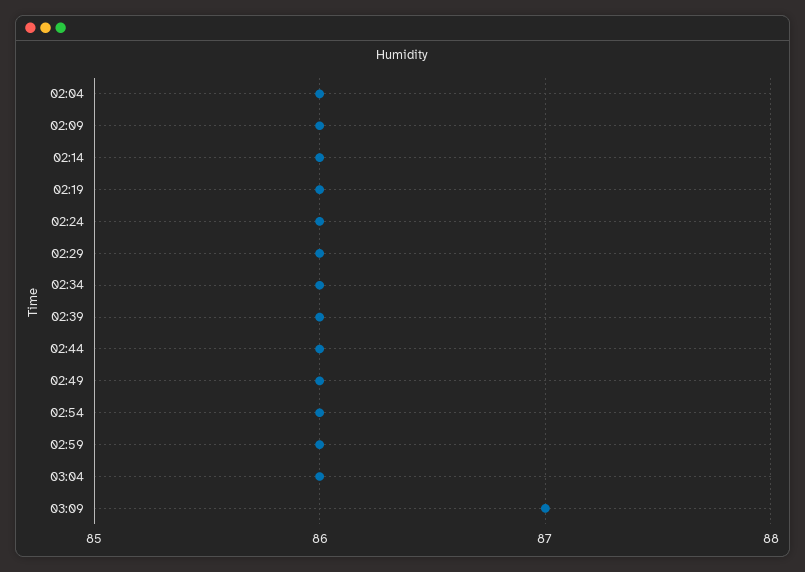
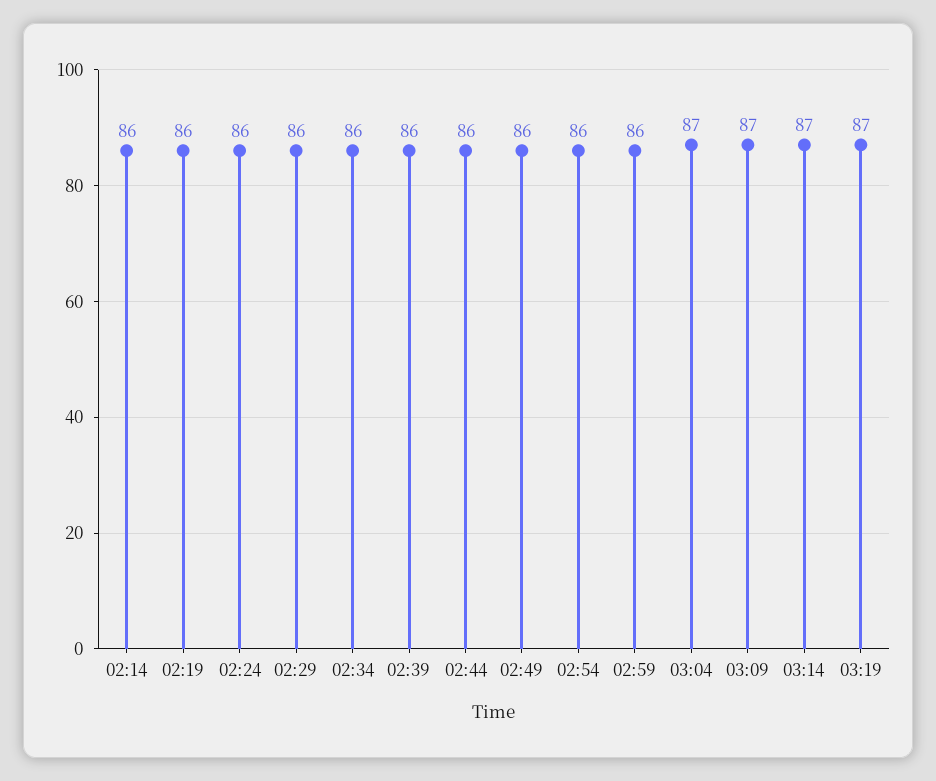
02:04: 86 -> none
02:09: 86 -> none
03:04: 86 -> 87
03:14: none -> 87
03:19: none -> 87

